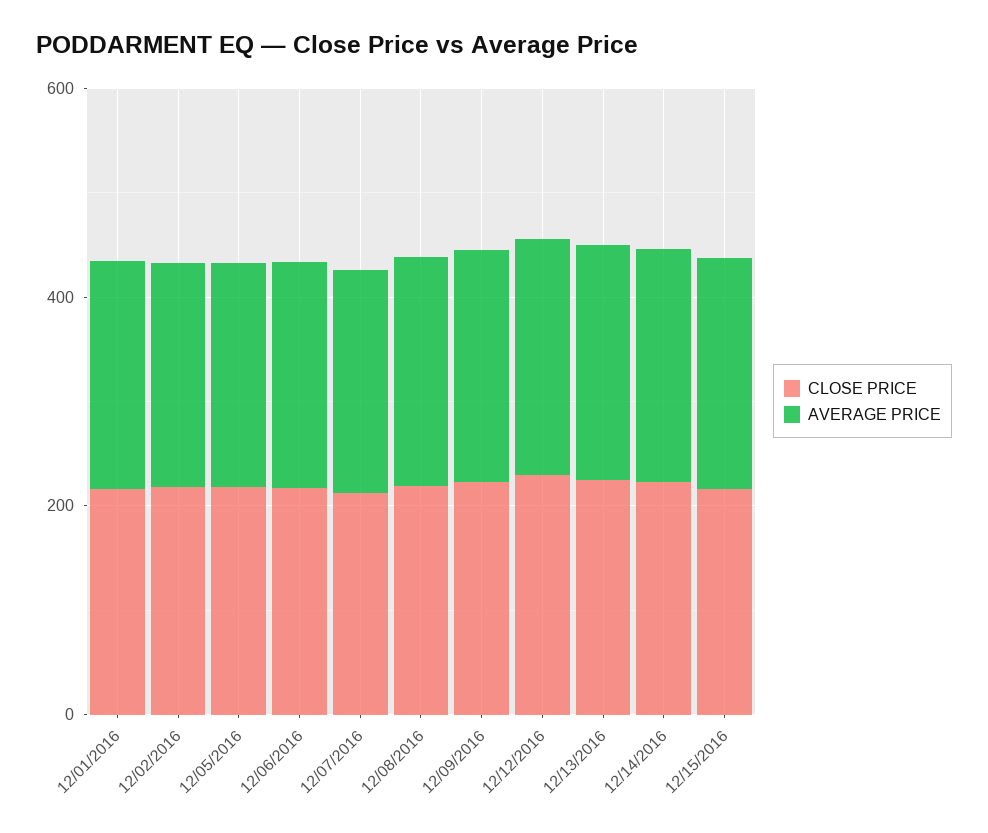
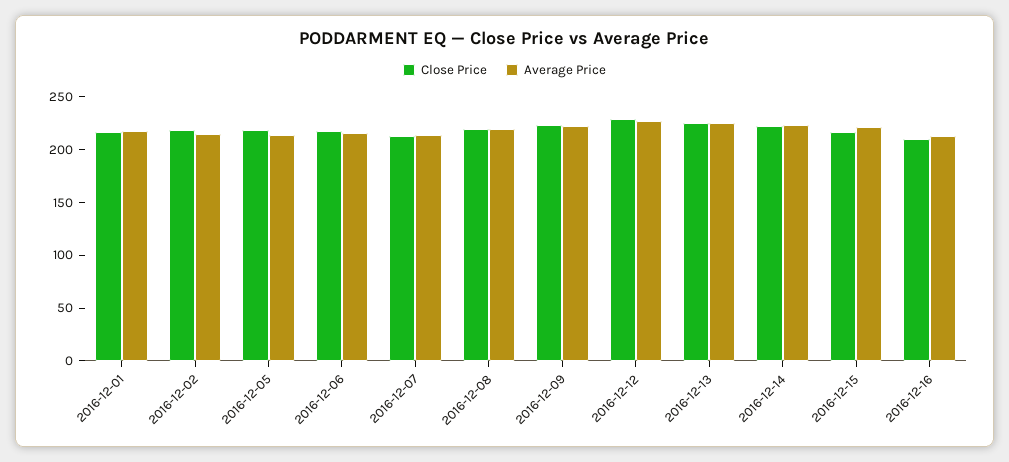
CLOSE PRICE, 2016-12-16: none -> 210
AVERAGE PRICE, 2016-12-16: none -> 210

